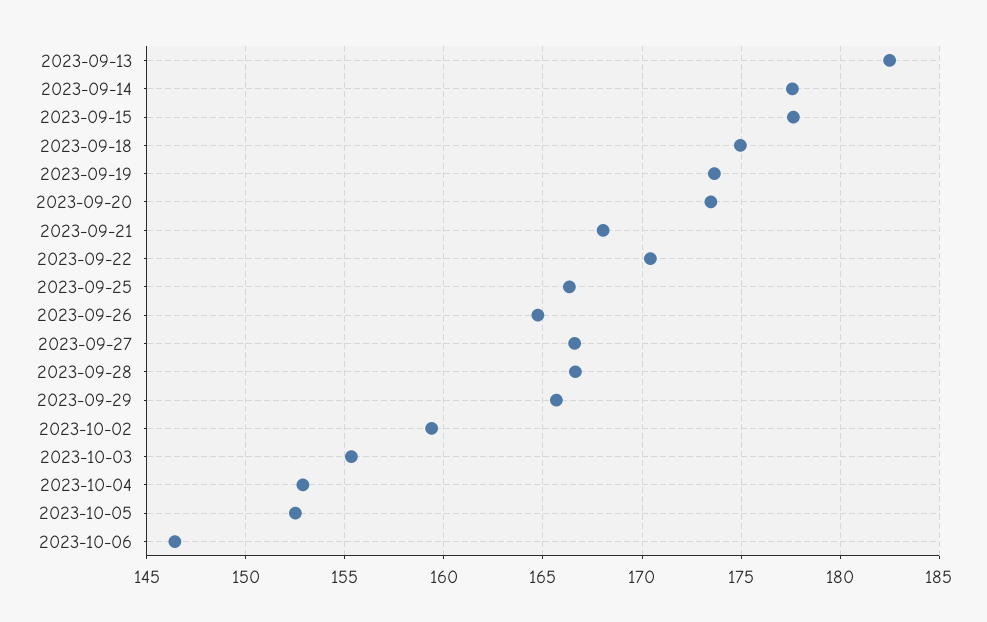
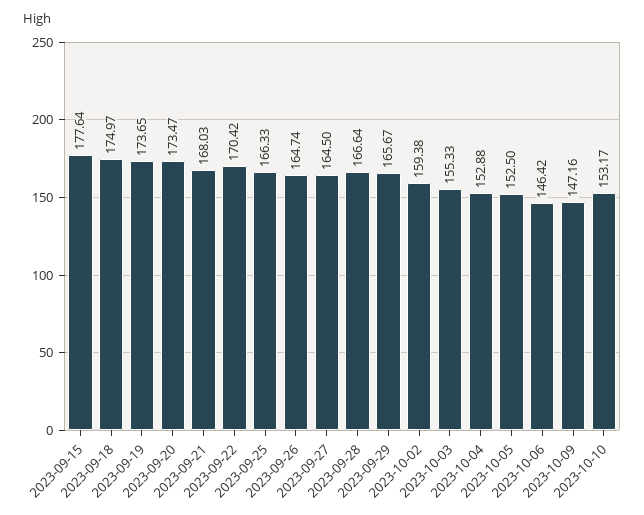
2023-09-13: 182.5 -> none
2023-09-14: 177.5 -> none
2023-09-27: 166.5 -> 164.5
2023-10-09: none -> 147.16
2023-10-10: none -> 153.17

